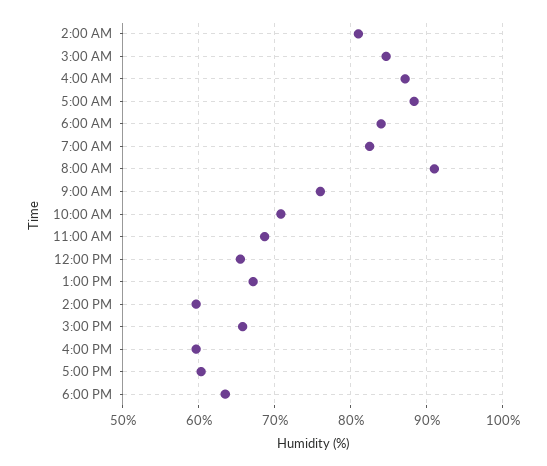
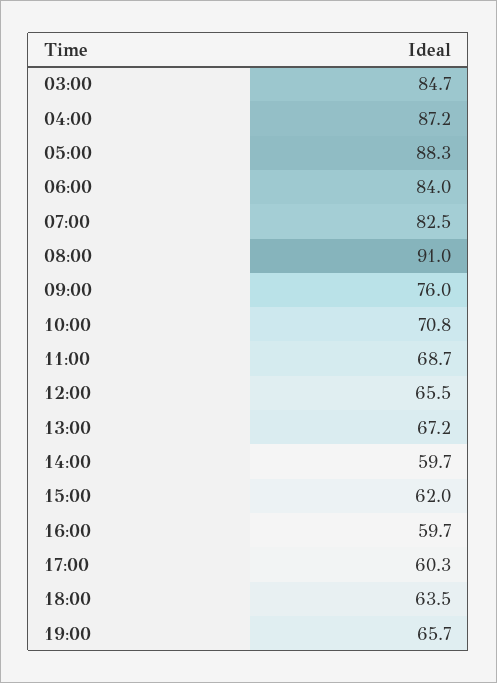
2:00 AM: 81 -> none
3:00 PM: 66 -> 62
19:00: none -> 65.7

